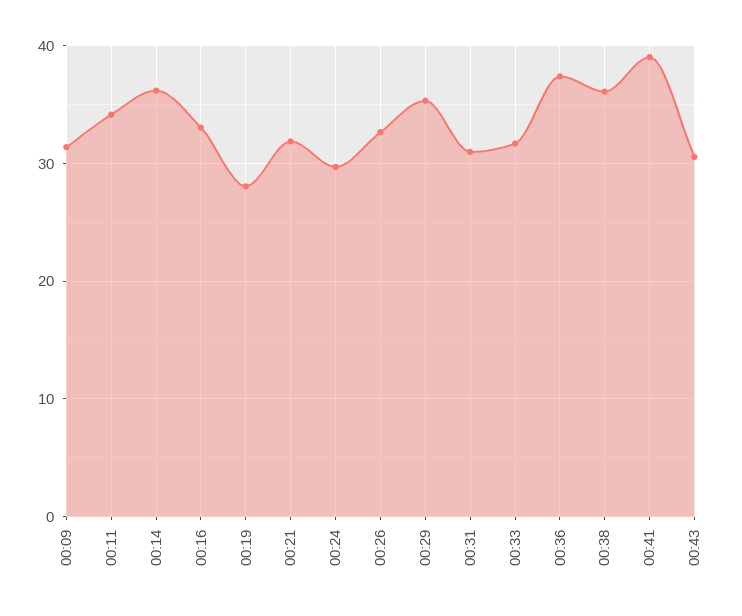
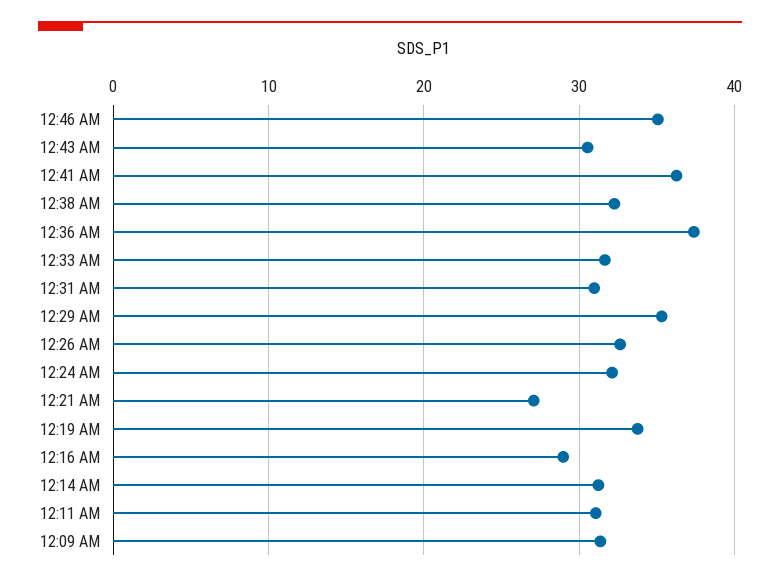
00:11: 34 -> 31
00:14: 36 -> 31
00:16: 33 -> 29
00:19: 28 -> 34
00:21: 32 -> 27
00:24: 30 -> 32
00:38: 36 -> 32
00:41: 39 -> 36
12:46 AM: none -> 35

